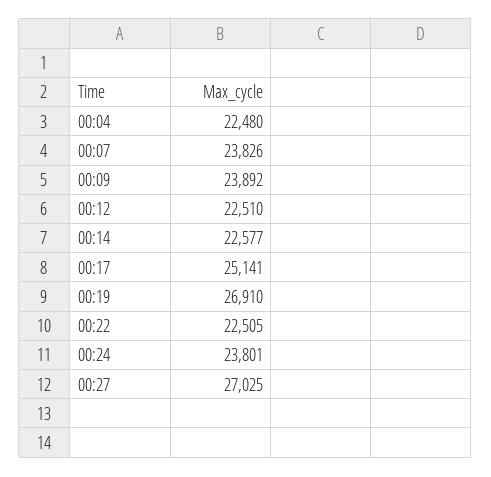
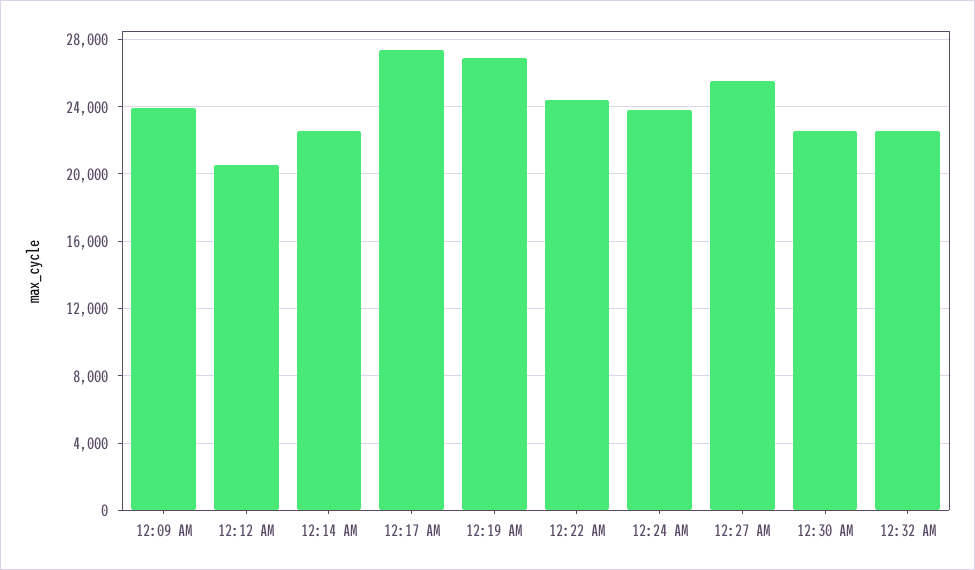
00:04: 22480 -> none
00:07: 23826 -> none
00:12: 22510 -> 20500
00:17: 25141 -> 27500
00:22: 22505 -> 24500
00:27: 27025 -> 25500
12:30 AM: none -> 22500
12:32 AM: none -> 22500

